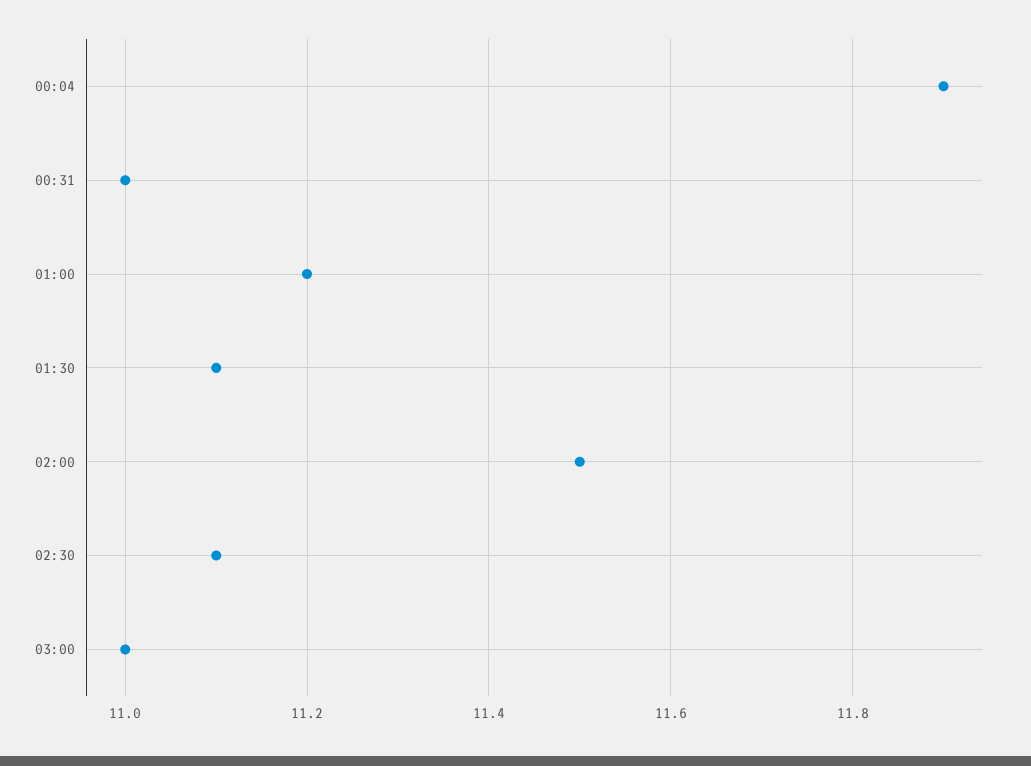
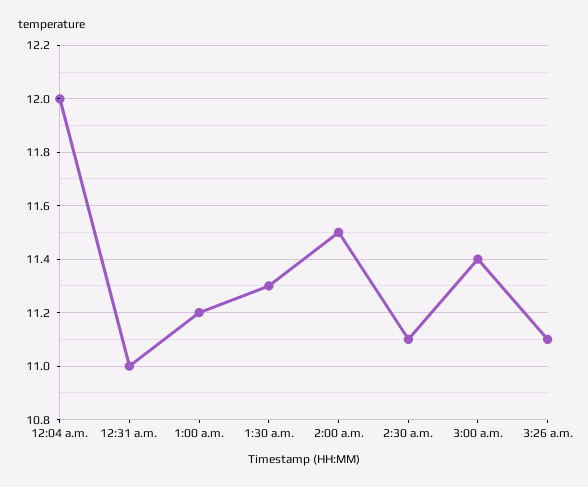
00:04: 11.9 -> 12
01:30: 11.1 -> 11.3
03:00: 11 -> 11.4
3:26 a.m.: none -> 11.1

